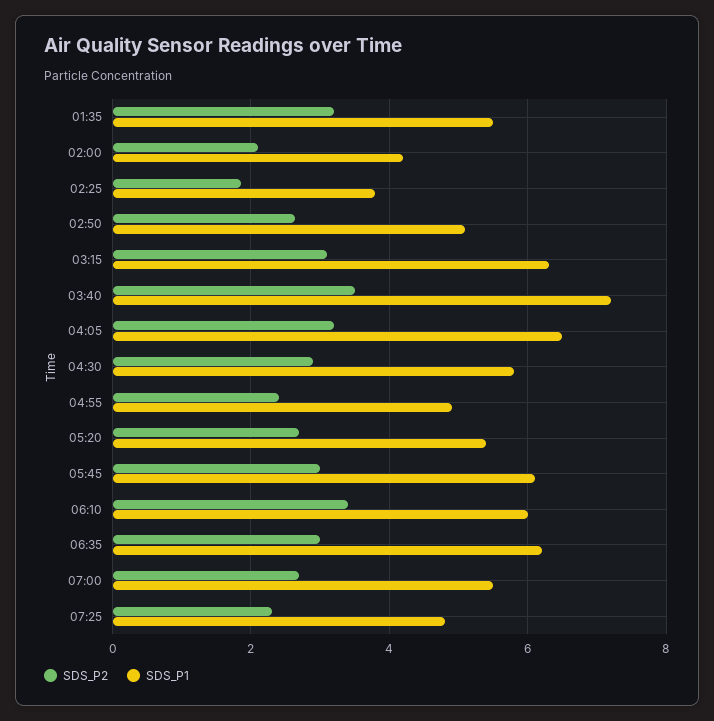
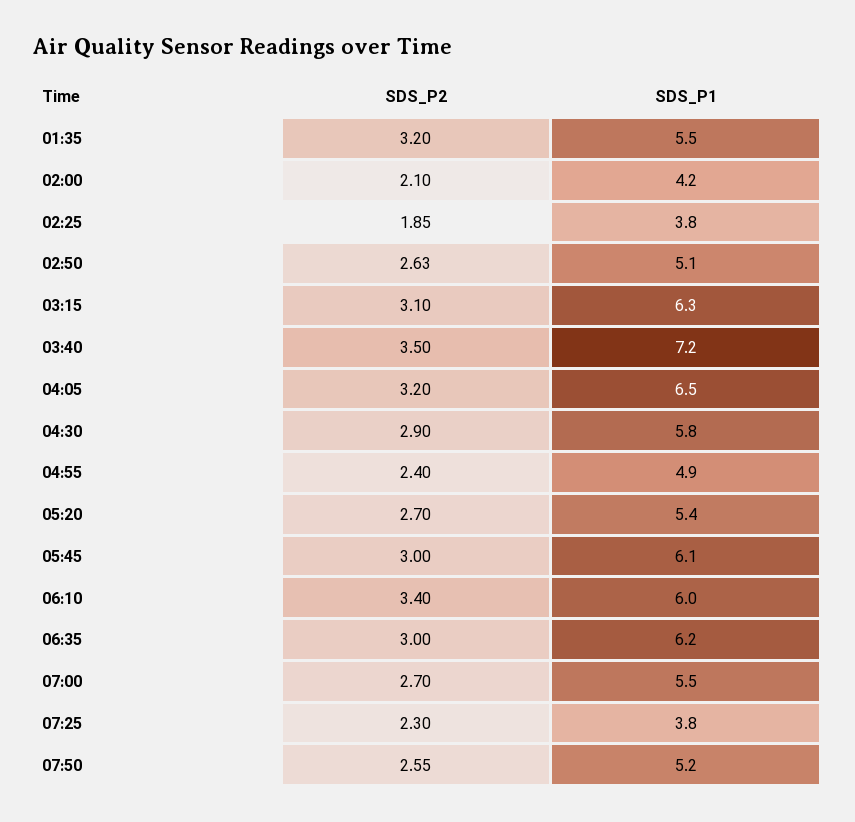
SDS_P1, 07:25: 4.8 -> 3.8
SDS_P2, 07:50: none -> 2.55
SDS_P1, 07:50: none -> 5.2

